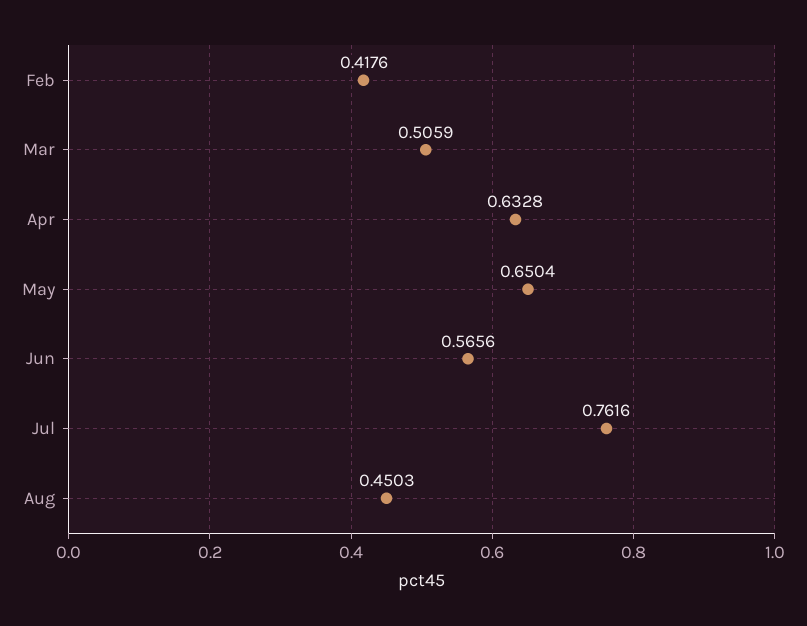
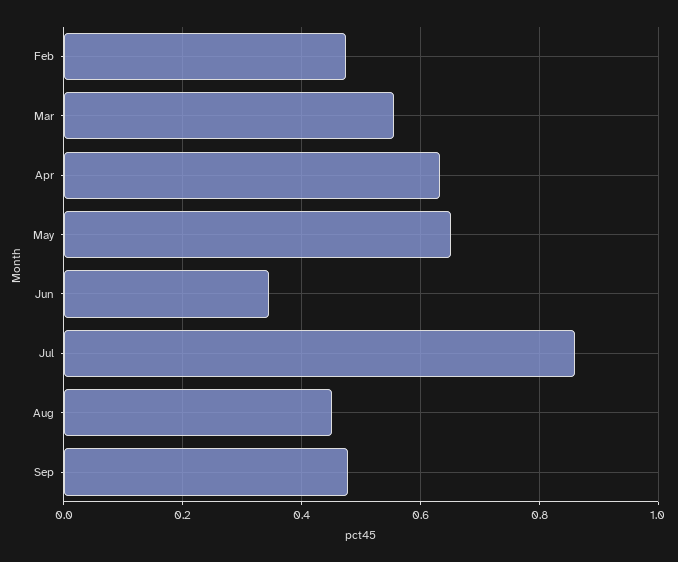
Feb: 0.4176 -> 0.48
Mar: 0.5059 -> 0.56
Jun: 0.5656 -> 0.34
Jul: 0.7616 -> 0.86
Sep: none -> 0.48

